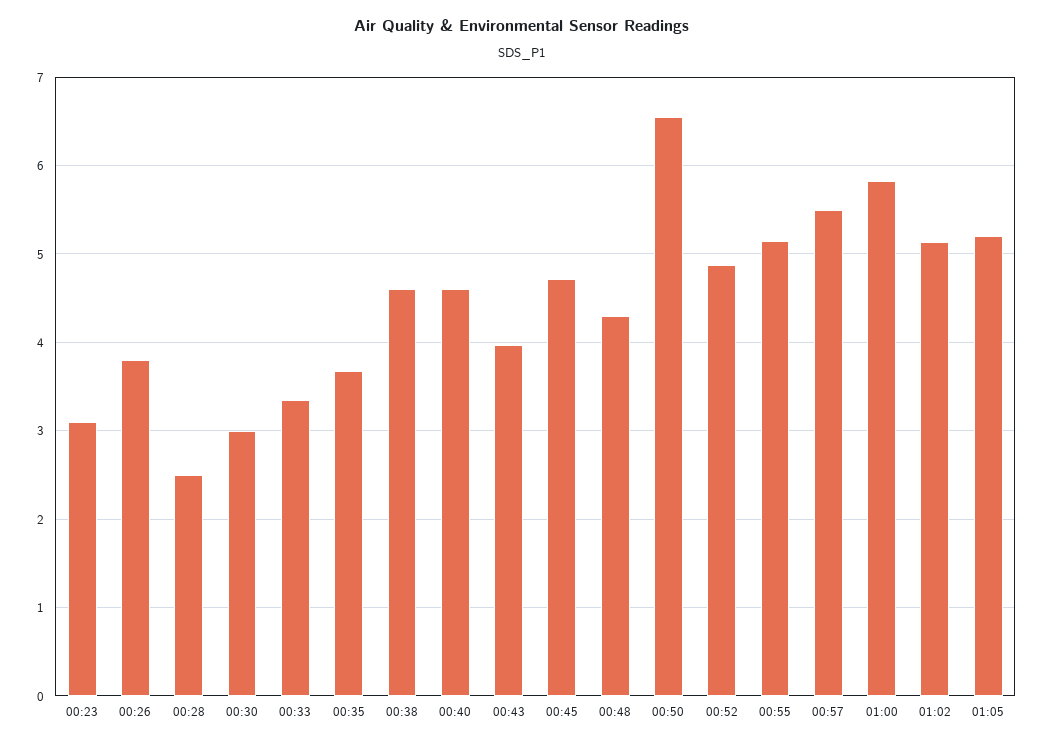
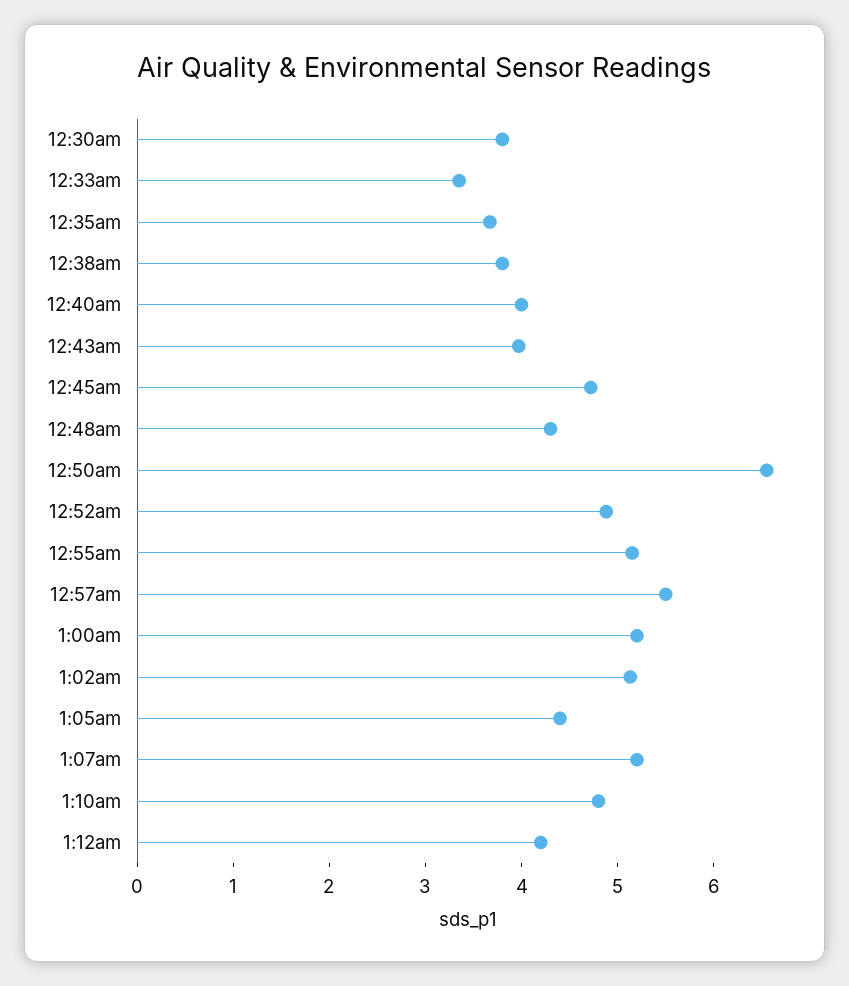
00:23: 3.1 -> none
00:26: 3.8 -> none
00:28: 2.5 -> none
00:30: 3 -> 3.8
00:38: 4.6 -> 3.8
00:40: 4.6 -> 4
01:00: 5.8 -> 5.2
01:05: 5.2 -> 4.4
1:07am: none -> 5.2
1:10am: none -> 4.8
1:12am: none -> 4.2

